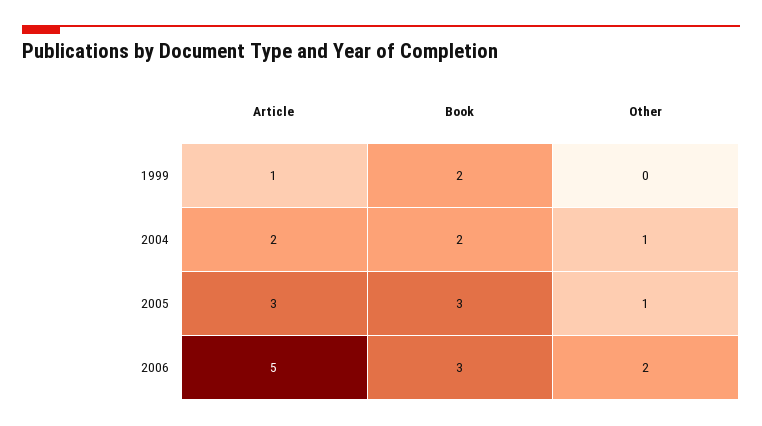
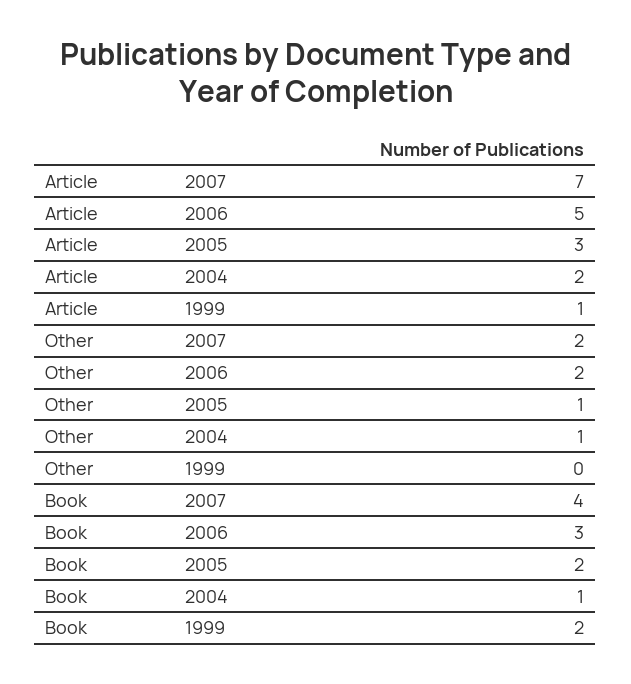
Book, 2004: 2 -> 1
Book, 2005: 3 -> 2
Article, 2007: none -> 7
Other, 2007: none -> 2
Book, 2007: none -> 4

